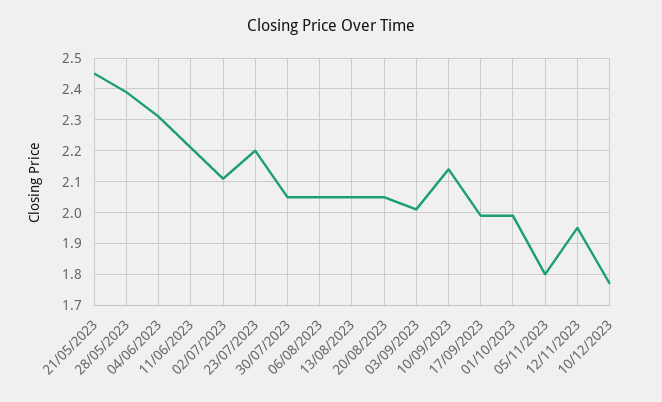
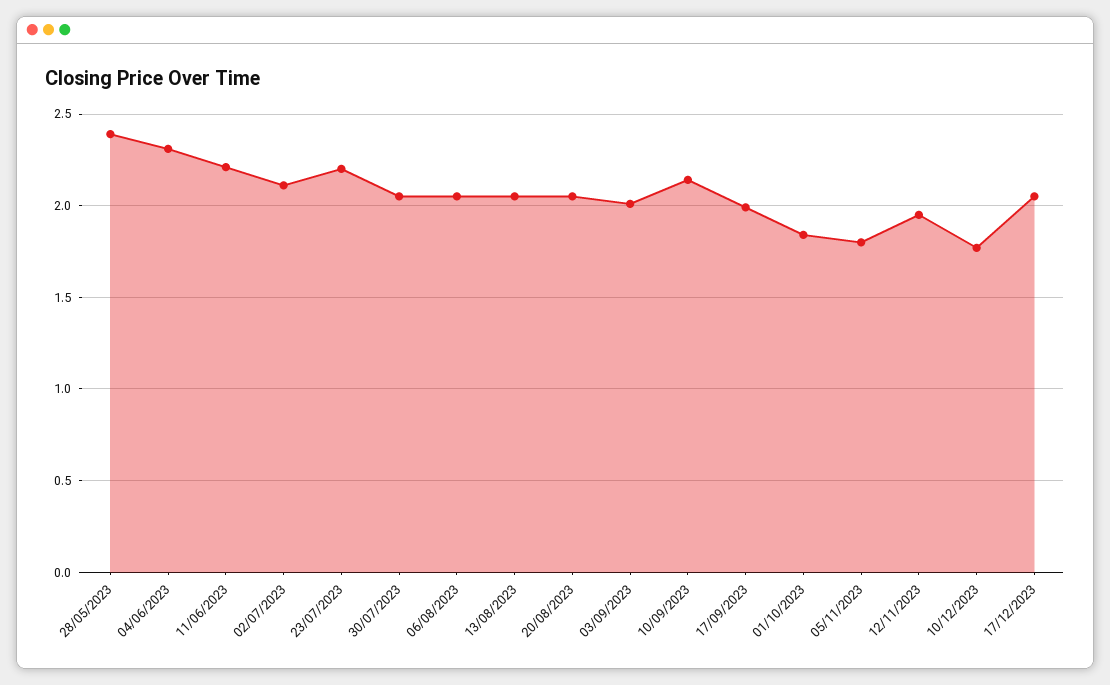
21/05/2023: 2.45 -> none
01/10/2023: 2 -> 1.85
17/12/2023: none -> 2.05

